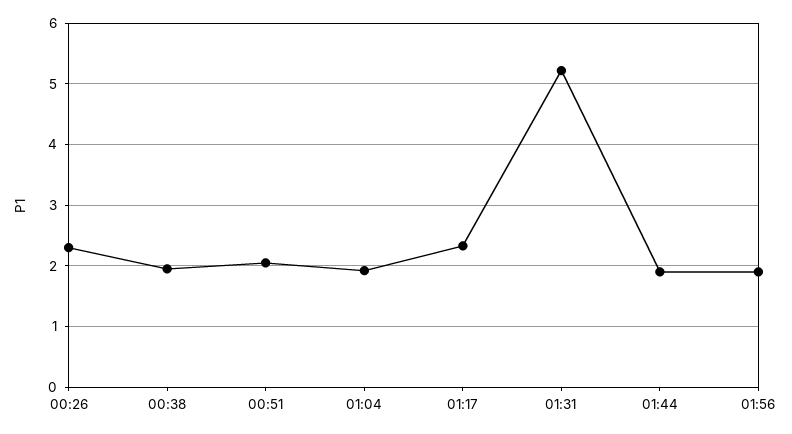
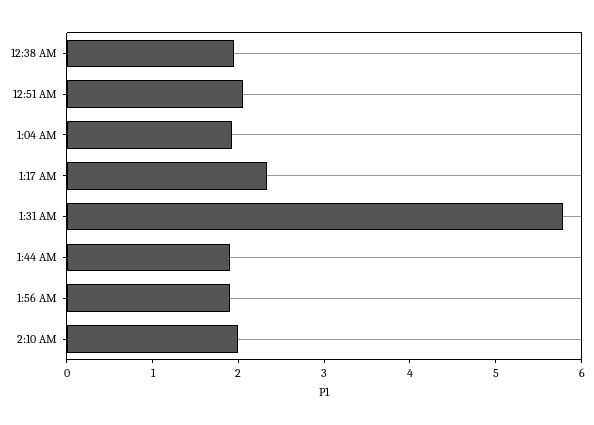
00:26: 2.3 -> none
01:31: 5.2 -> 5.8
2:10 AM: none -> 2

